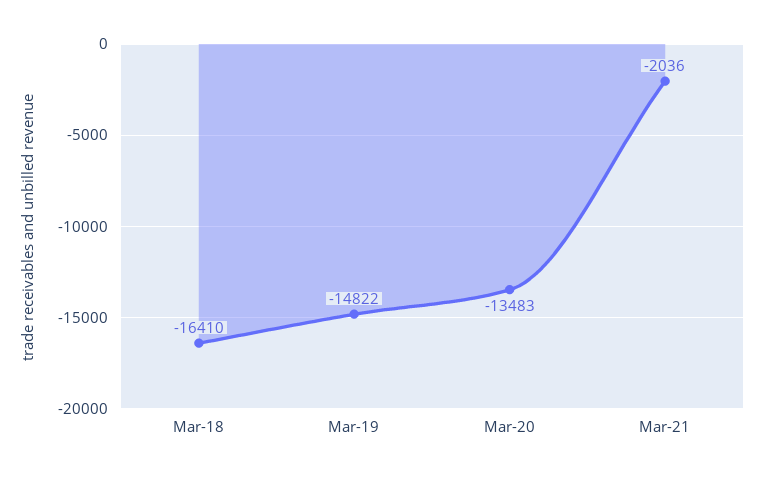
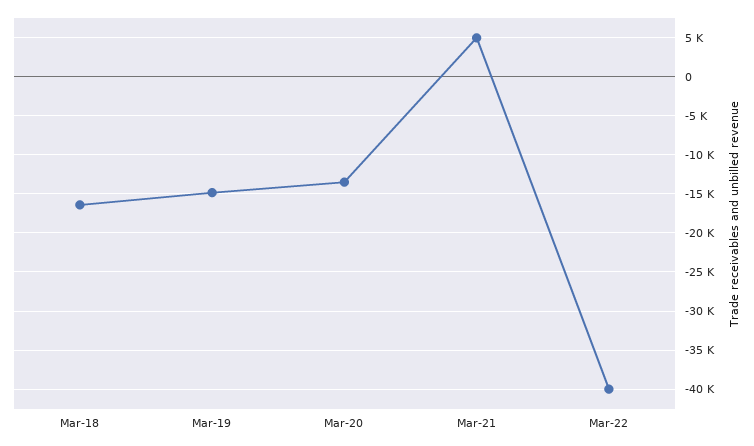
Mar-21: -2036 -> 5000
Mar-22: none -> -40000

